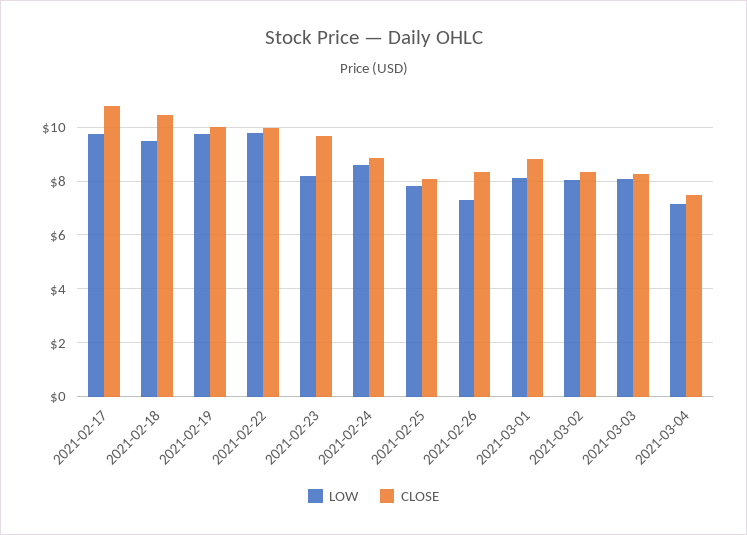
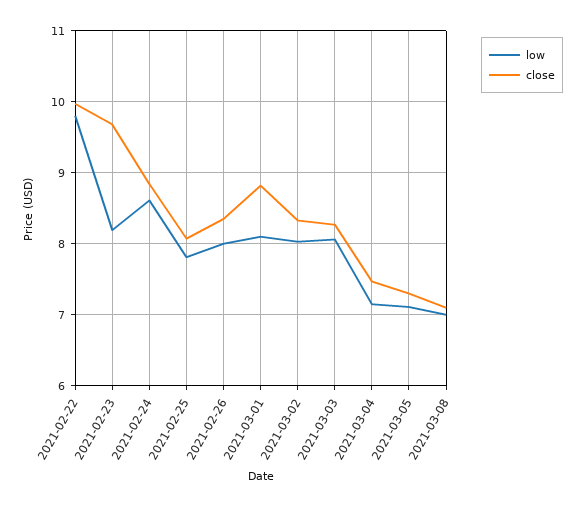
LOW, 2021-02-17: 9.75 -> none
CLOSE, 2021-02-17: 10.75 -> none
LOW, 2021-02-18: 9.5 -> none
CLOSE, 2021-02-18: 10.5 -> none
LOW, 2021-02-19: 9.75 -> none
CLOSE, 2021-02-19: 10 -> none
LOW, 2021-02-26: 7.25 -> 8
LOW, 2021-03-05: none -> 7.1
CLOSE, 2021-03-05: none -> 7.3
LOW, 2021-03-08: none -> 7
CLOSE, 2021-03-08: none -> 7.1

